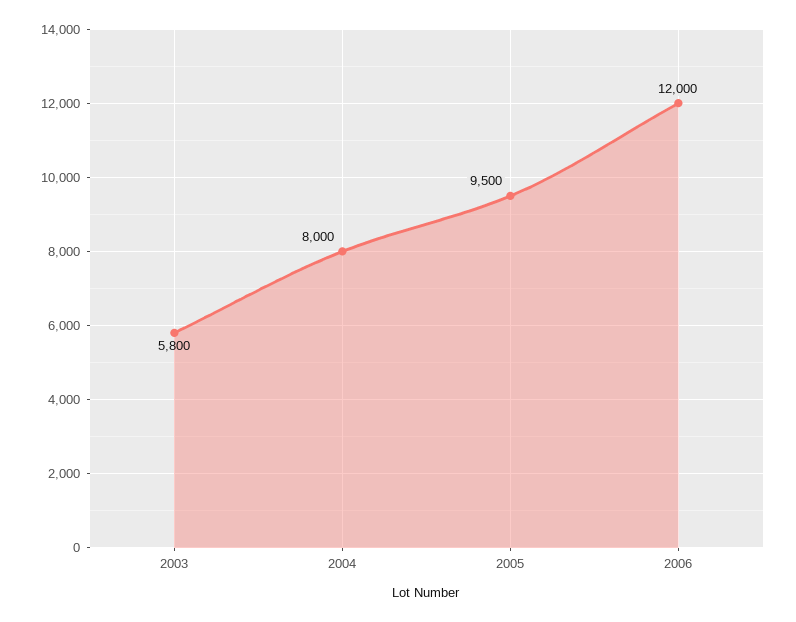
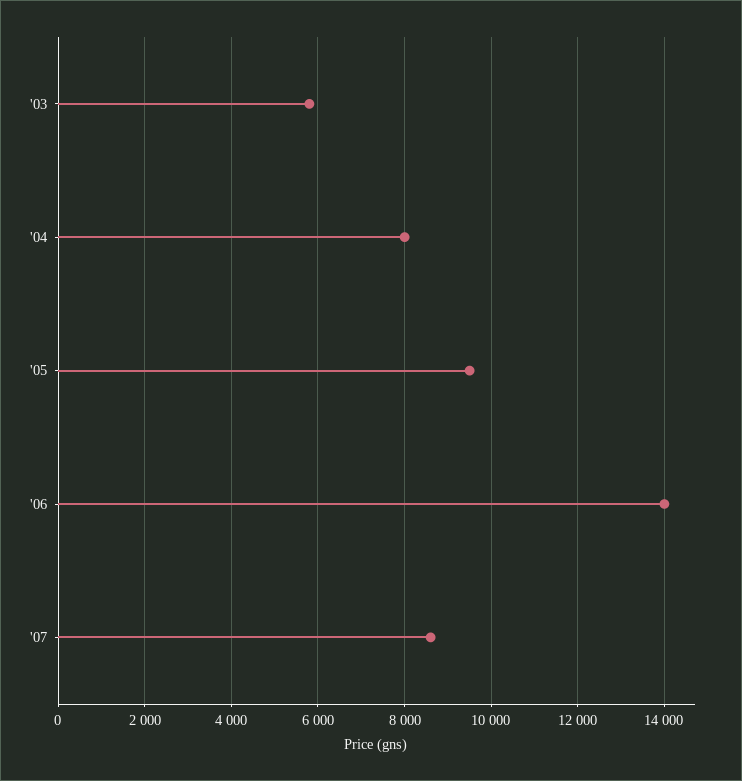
2006: 12000 -> 14000
'07: none -> 8600

